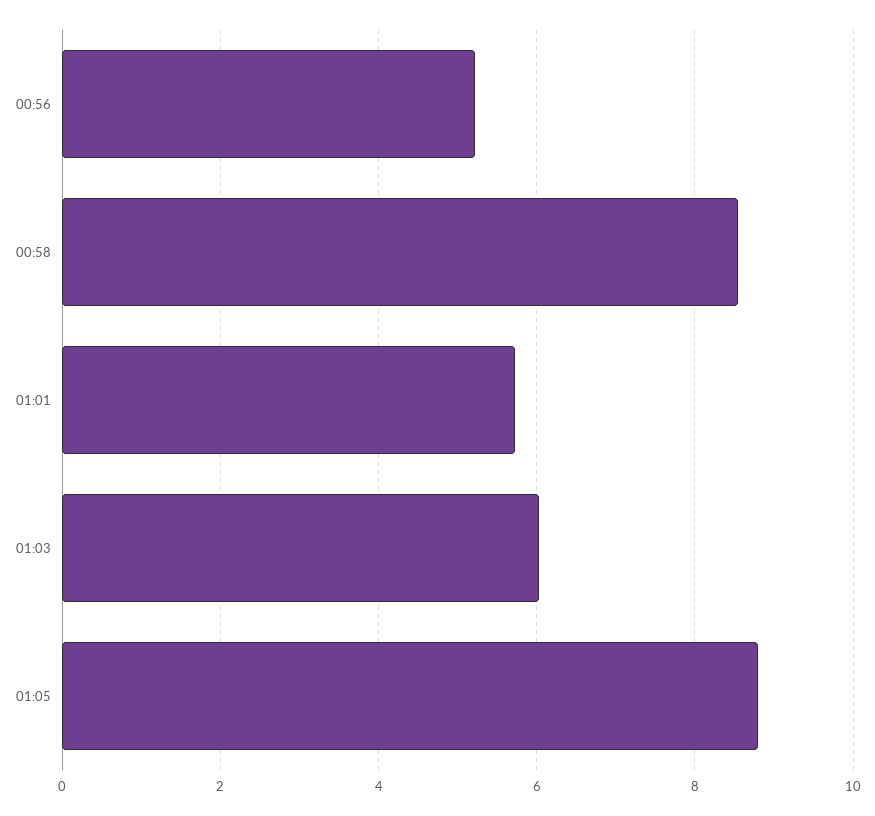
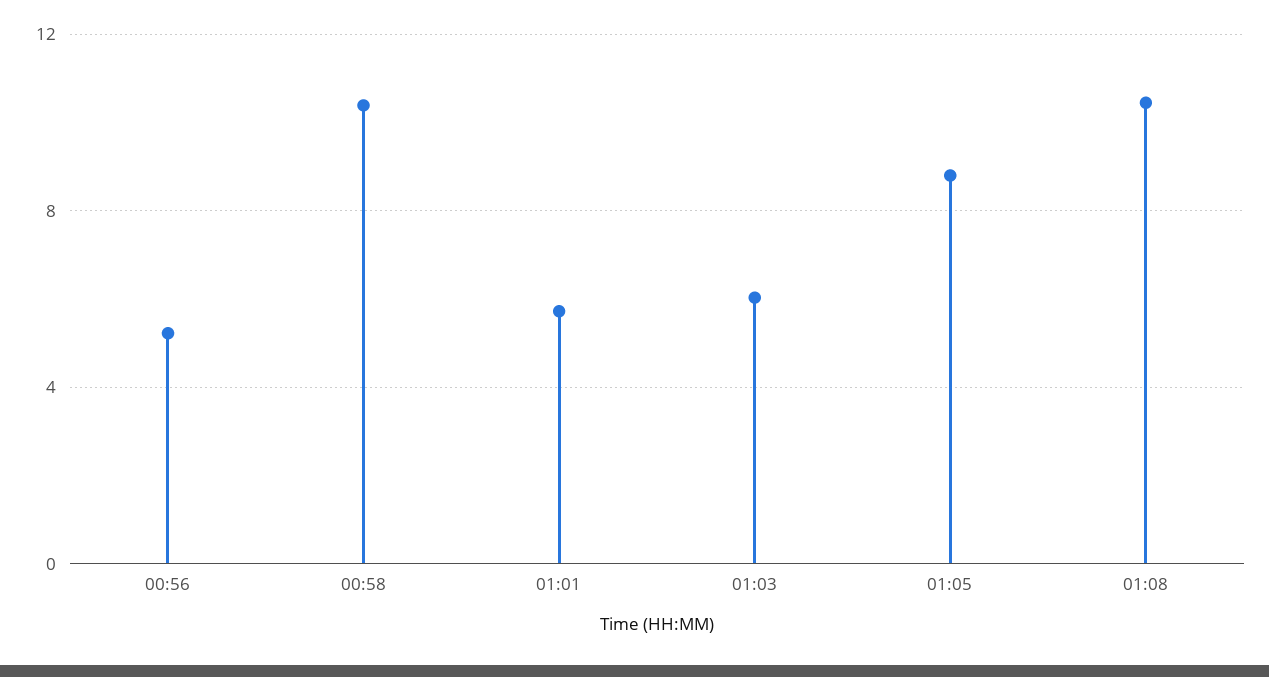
00:58: 8.6 -> 10.5
01:08: none -> 10.5

